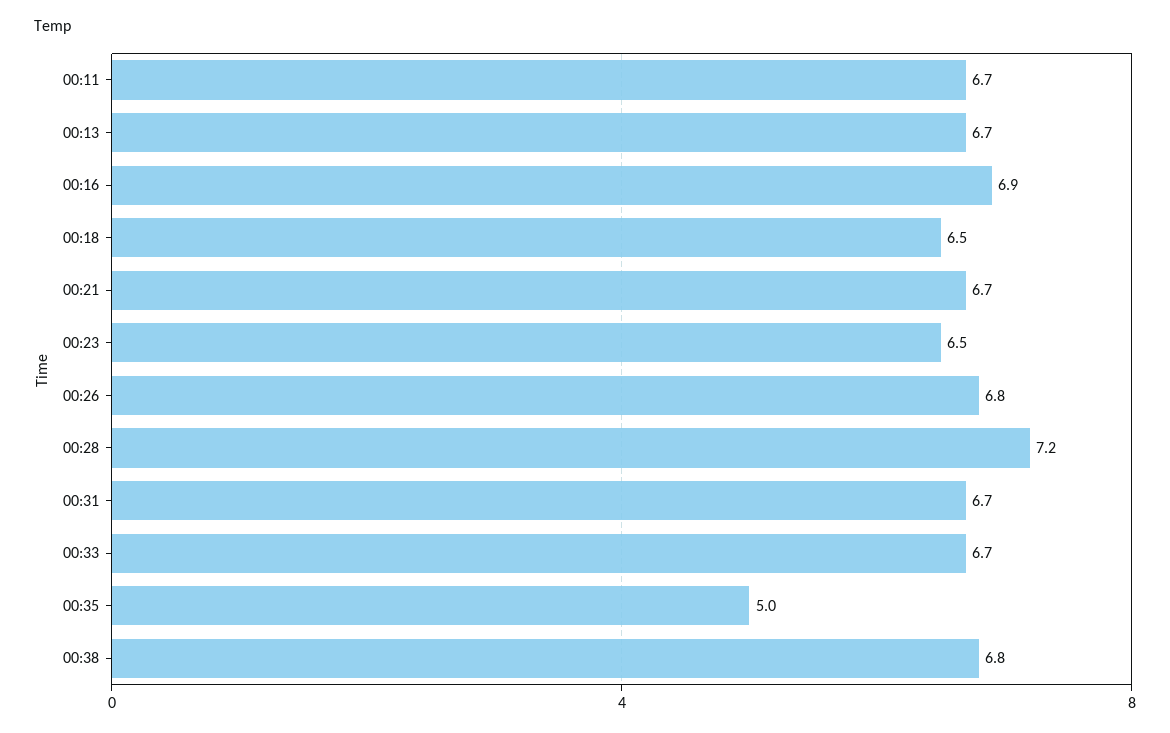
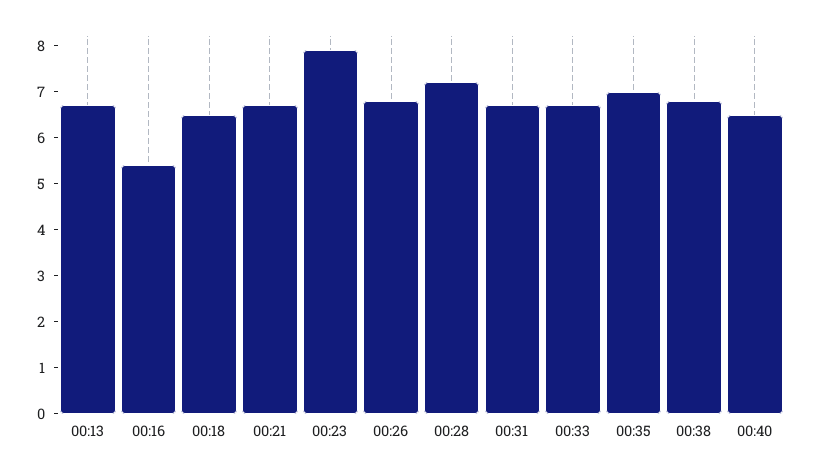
00:11: 6.7 -> none
00:16: 6.9 -> 5.5
00:23: 6.5 -> 8
00:35: 5 -> 7
00:40: none -> 6.5

